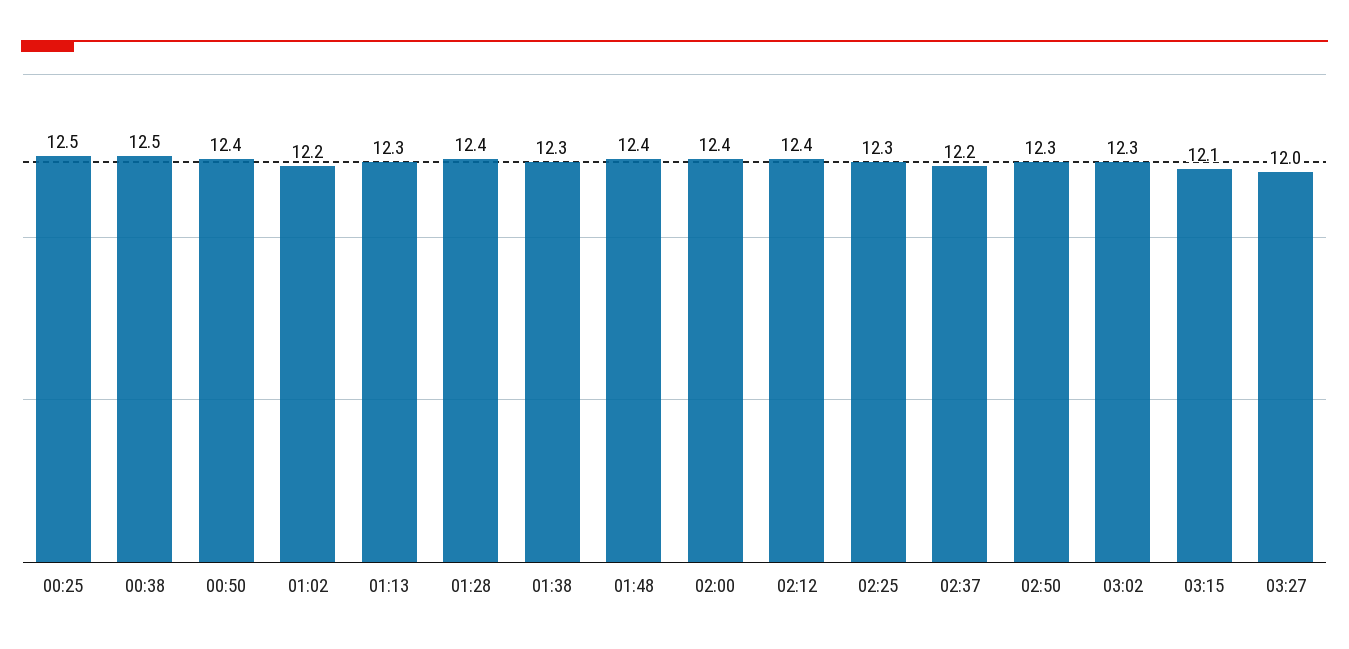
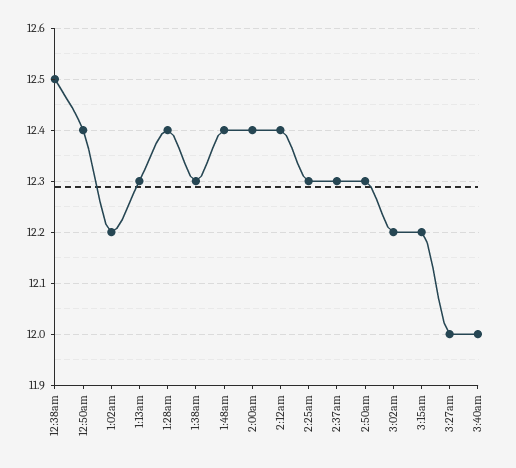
00:25: 12.5 -> none
02:37: 12.2 -> 12.3
03:02: 12.3 -> 12.2
03:15: 12.1 -> 12.2
3:40am: none -> 12

